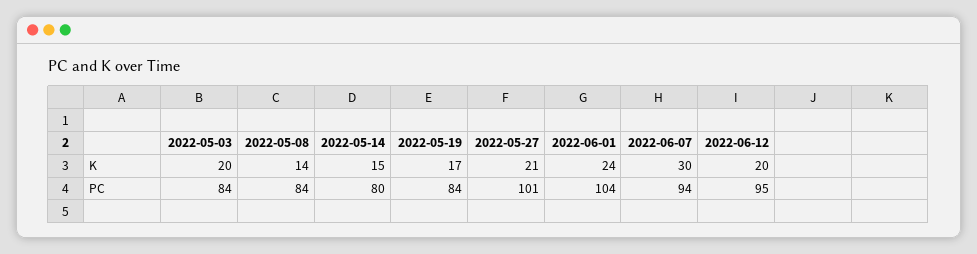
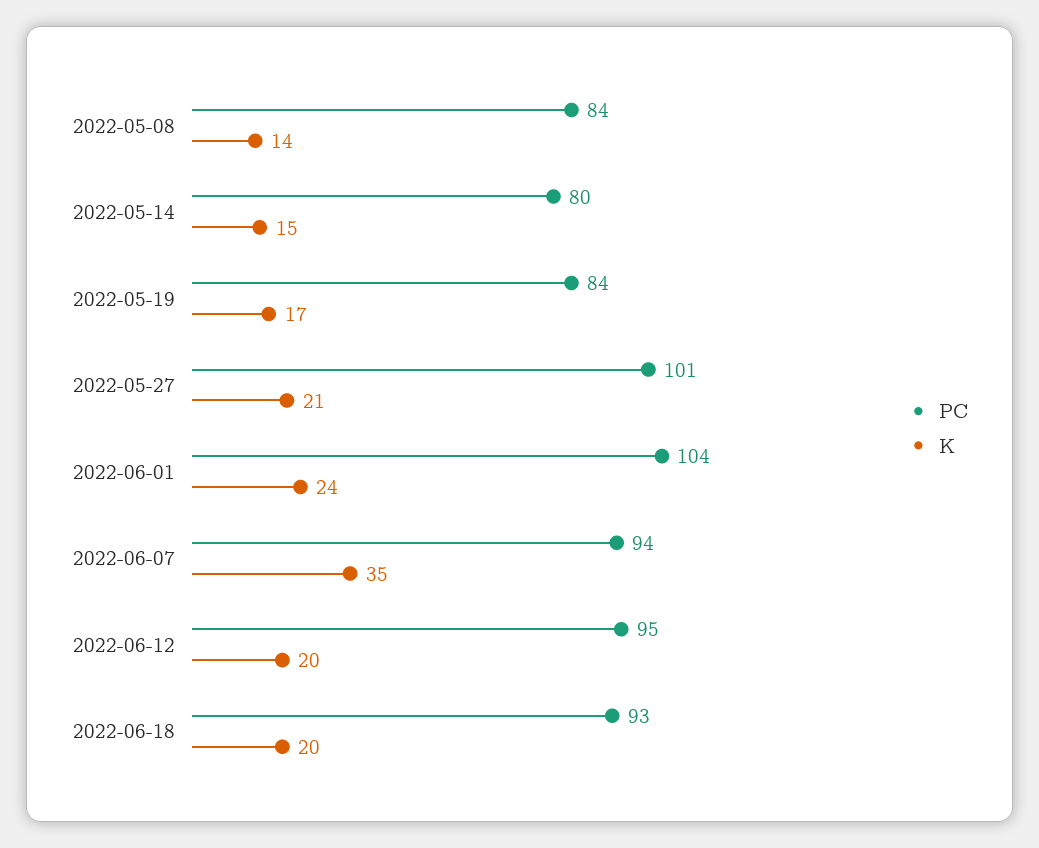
K, 2022-05-03: 20 -> none
K, 2022-06-07: 30 -> 35
PC, 2022-05-03: 84 -> none
PC, 2022-06-18: none -> 93
K, 2022-06-18: none -> 20

